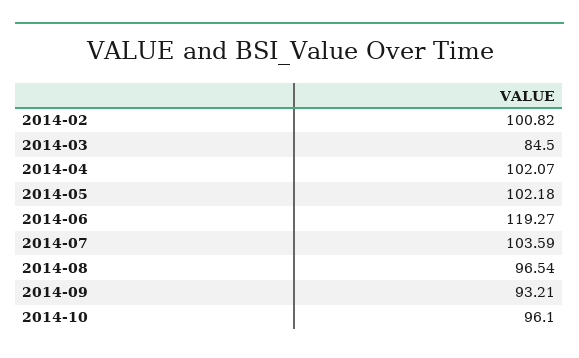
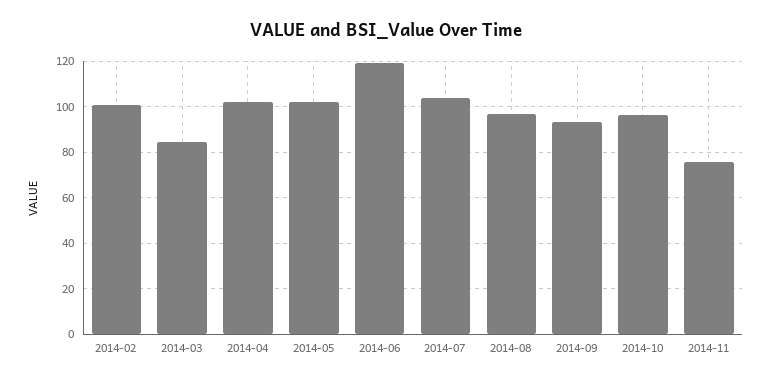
2014-11: none -> 75

